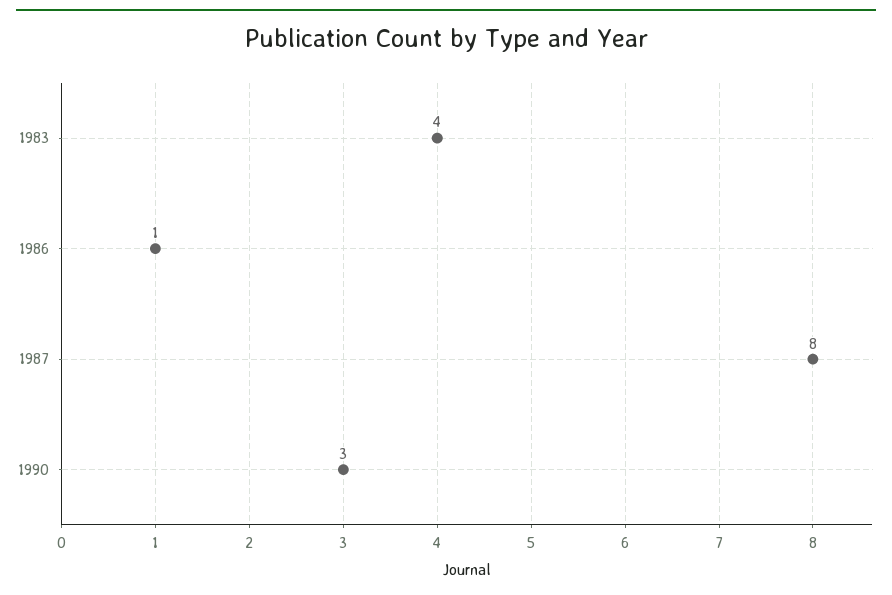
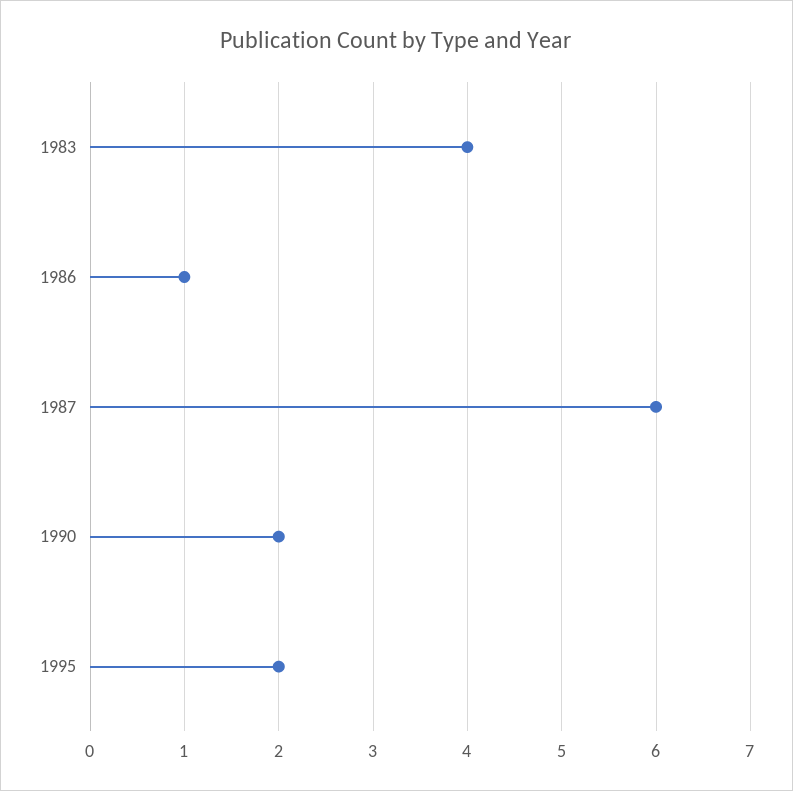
1987: 8 -> 6
1990: 3 -> 2
1995: none -> 2

